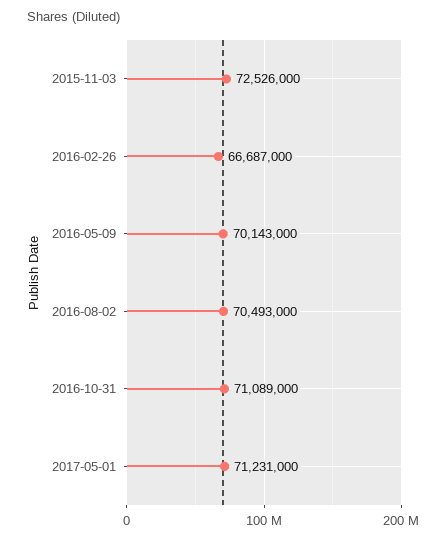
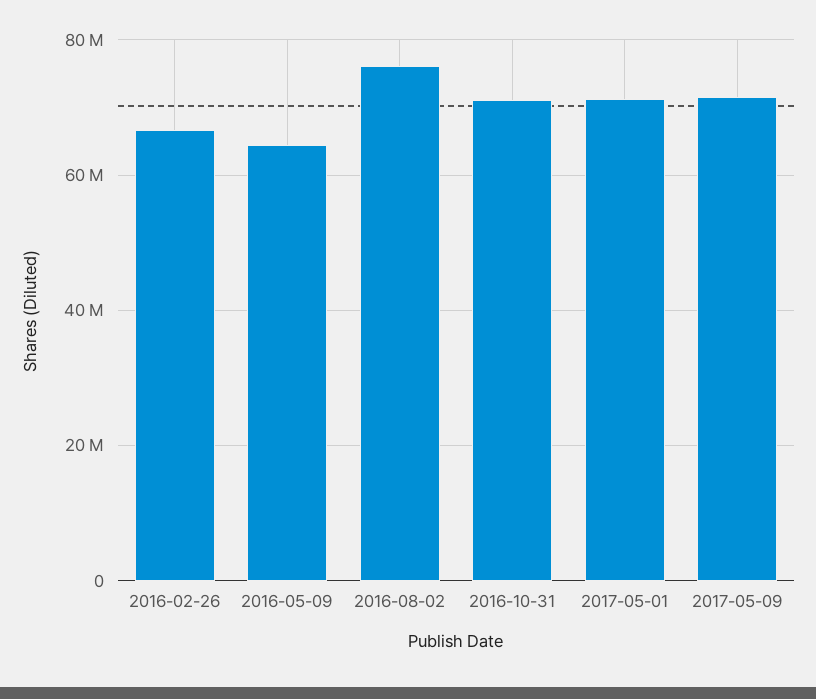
2015-11-03: 72526000 -> none
2016-05-09: 70143000 -> 64000000
2016-08-02: 70493000 -> 76000000
2017-05-09: none -> 72000000

